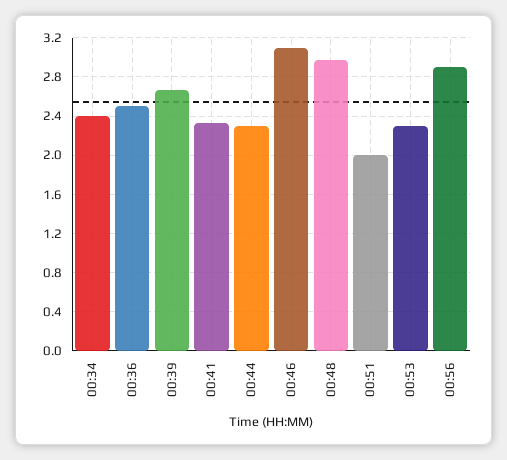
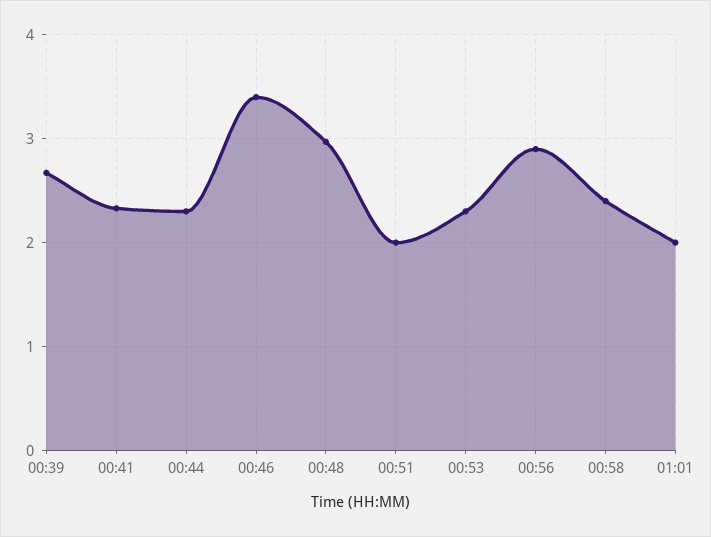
00:34: 2.4 -> none
00:36: 2.5 -> none
00:46: 3.1 -> 3.4
00:58: none -> 2.4
01:01: none -> 2

